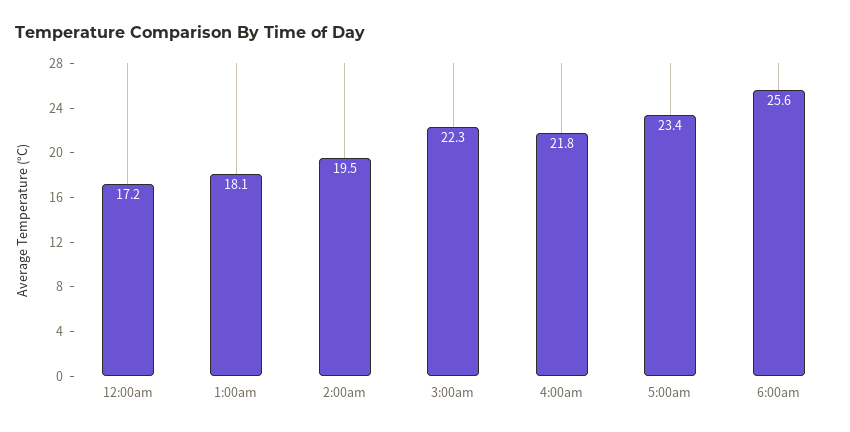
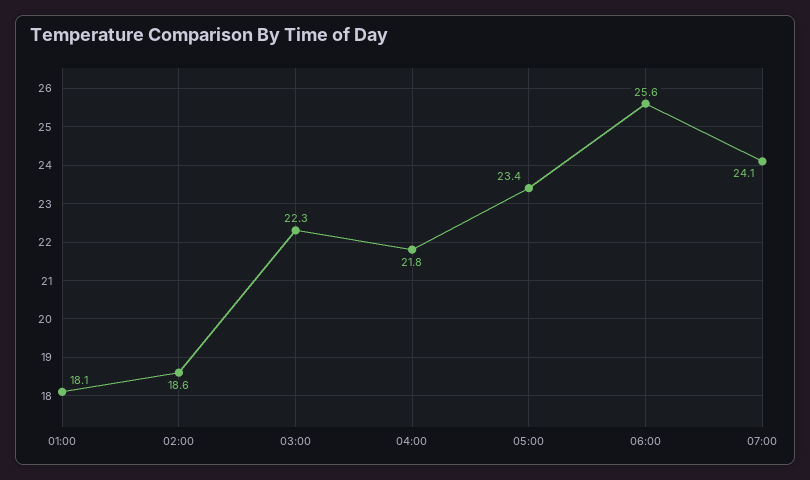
12:00am: 17.2 -> none
2:00am: 19.5 -> 18.6
07:00: none -> 24.1

